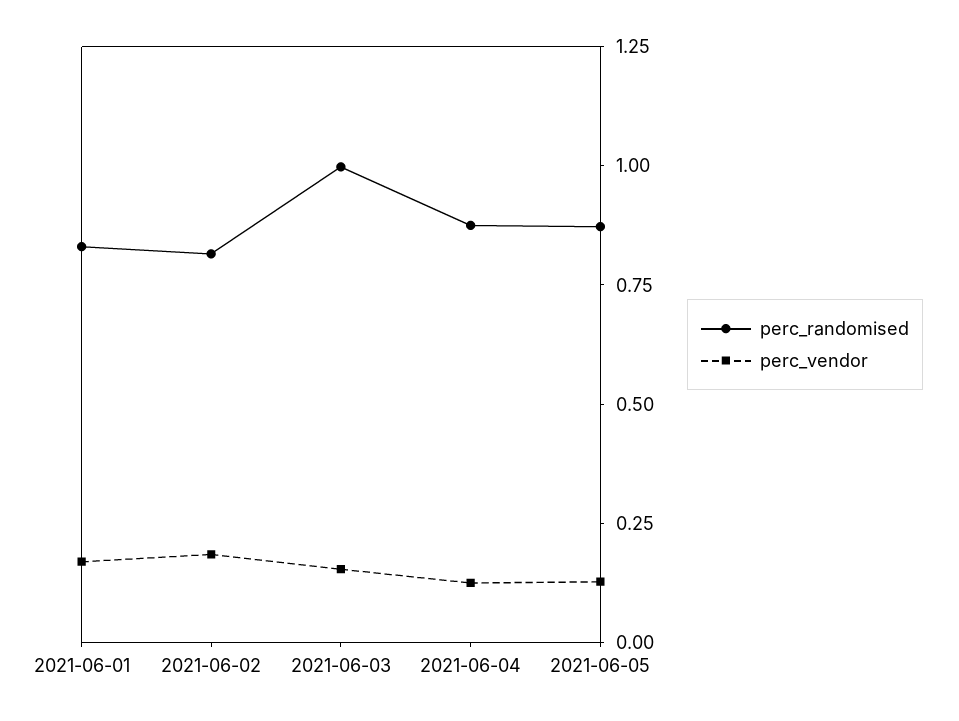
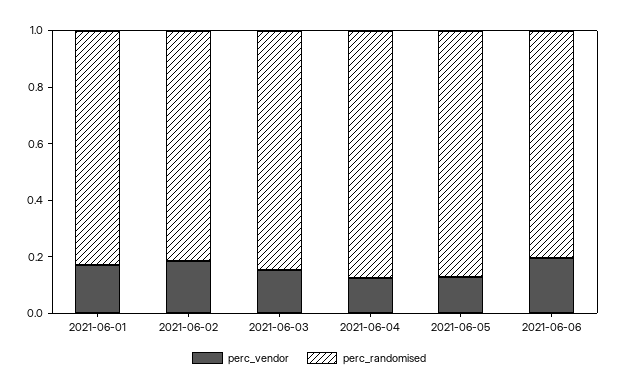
perc_randomised, 2021-06-03: 1 -> 0.85
perc_vendor, 2021-06-06: none -> 0.2
perc_randomised, 2021-06-06: none -> 0.8

